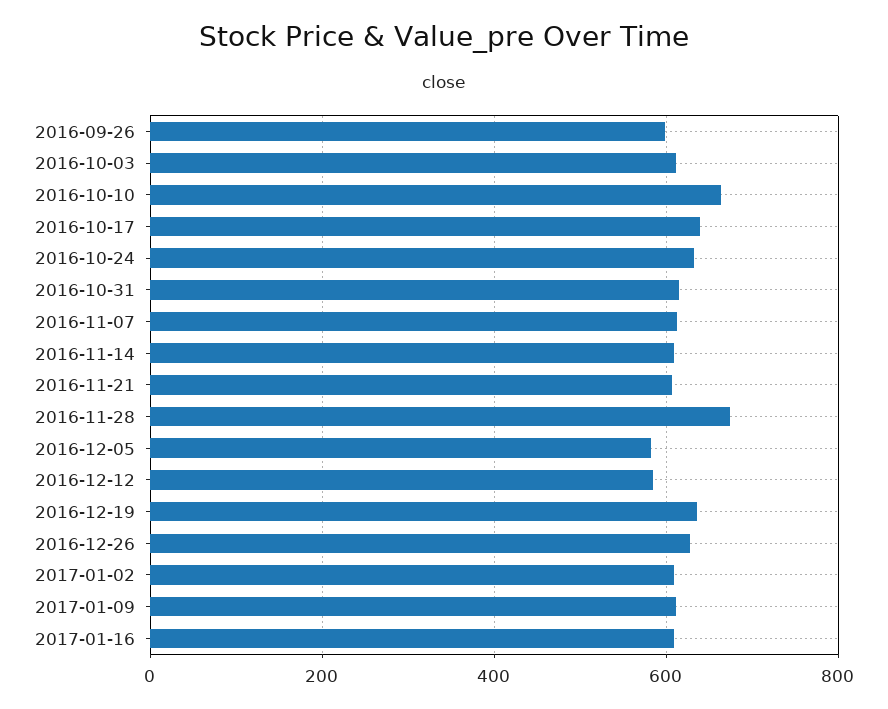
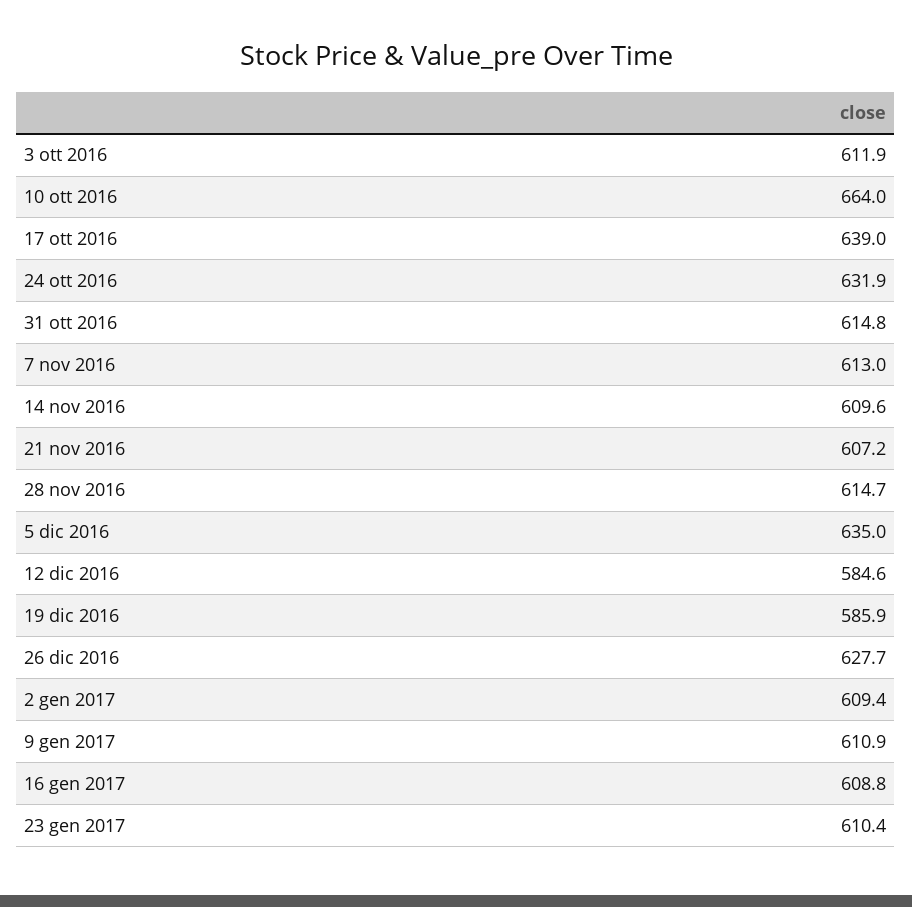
2016-09-26: 600 -> none
2016-11-28: 680 -> 614.7
2016-12-05: 580 -> 635
2016-12-19: 640 -> 585.9
23 gen 2017: none -> 610.4

